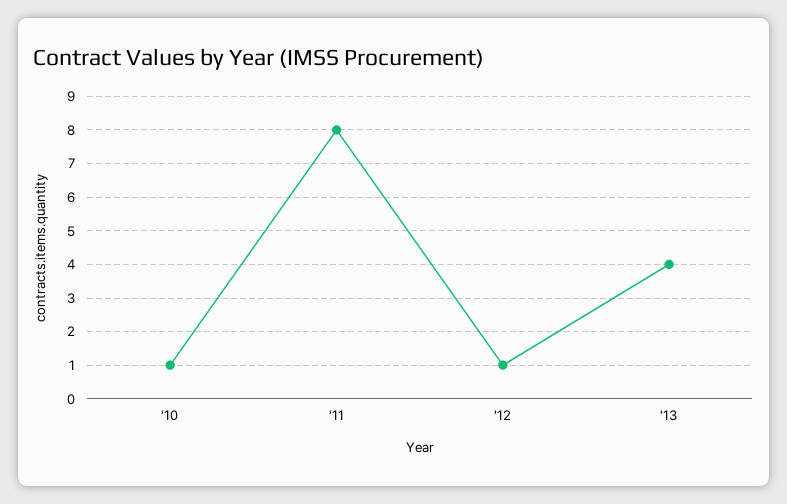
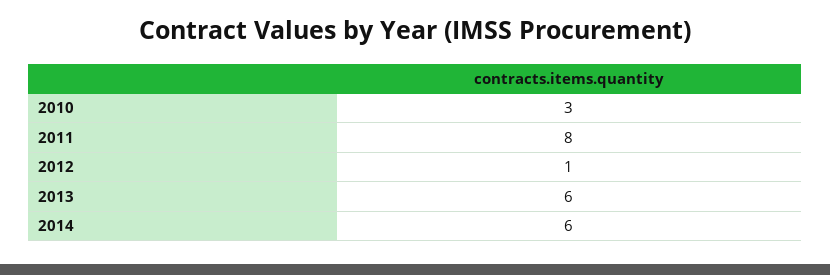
'10: 1 -> 3
'13: 4 -> 6
2014: none -> 6

